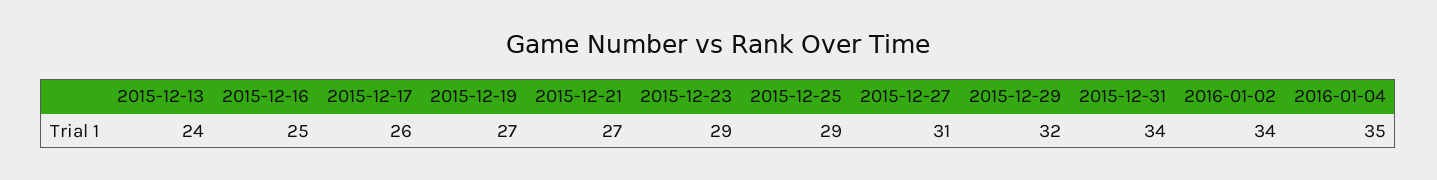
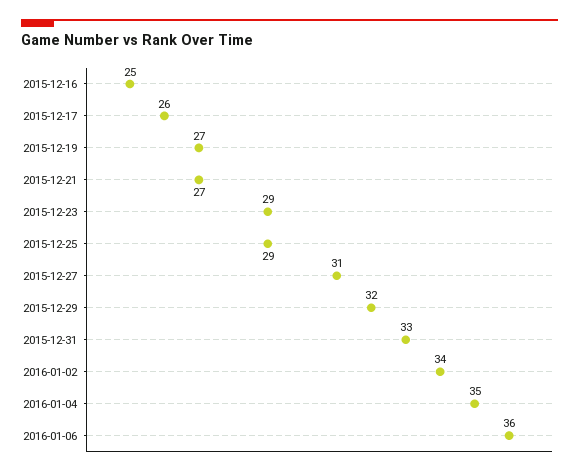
2015-12-13: 24 -> none
2015-12-31: 34 -> 33
2016-01-06: none -> 36

